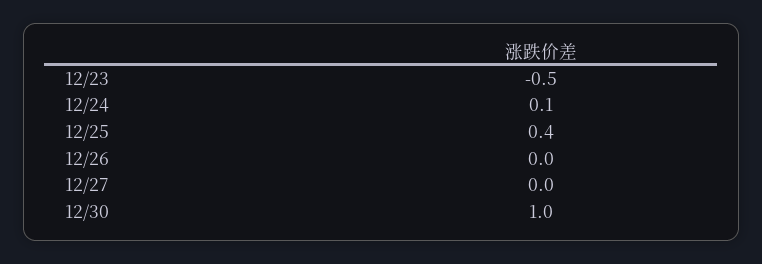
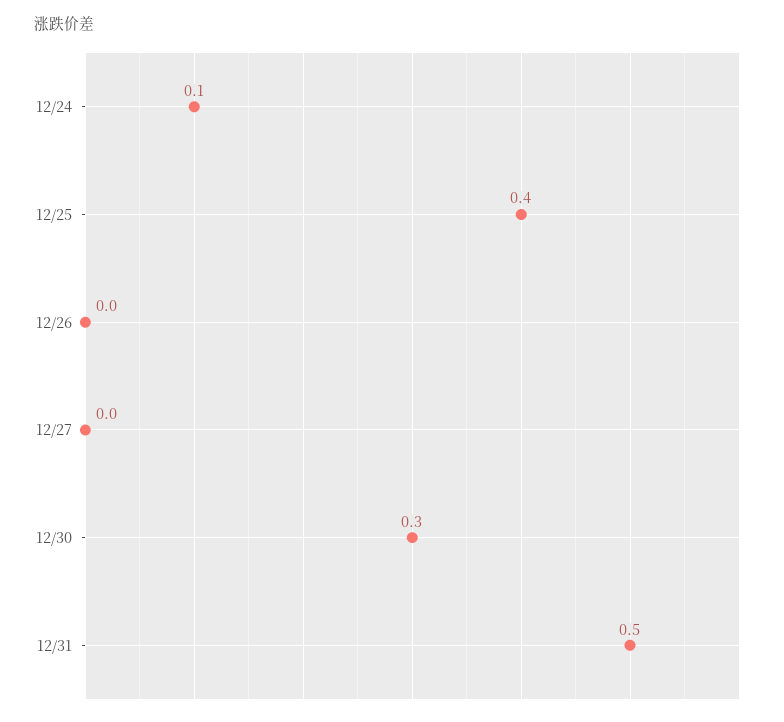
12/23: -0.5 -> none
12/30: 1 -> 0.3
12/31: none -> 0.5

